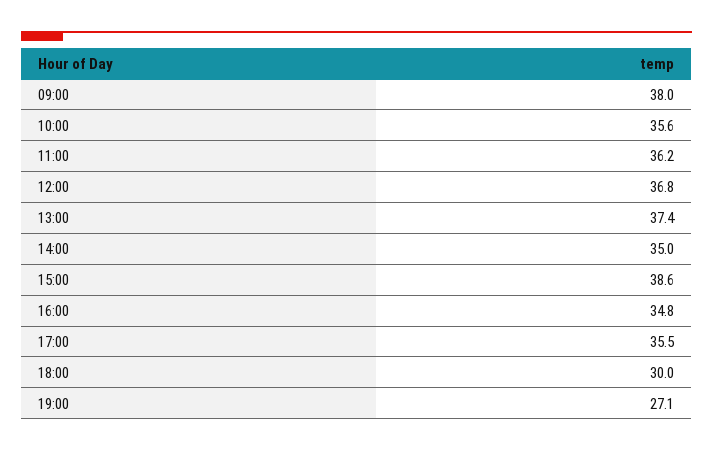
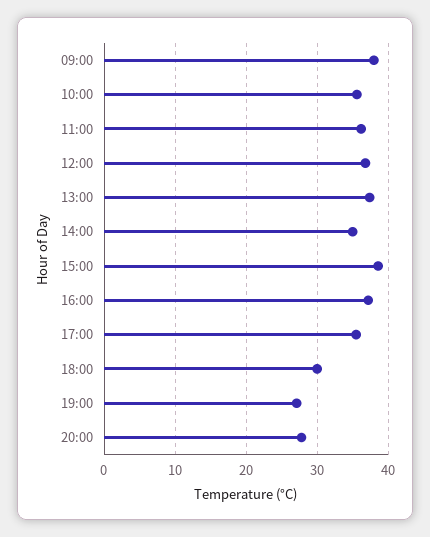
16:00: 34.8 -> 37
20:00: none -> 28

